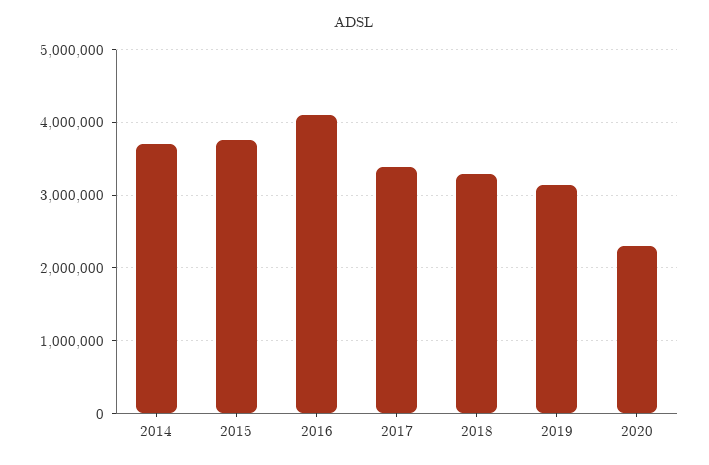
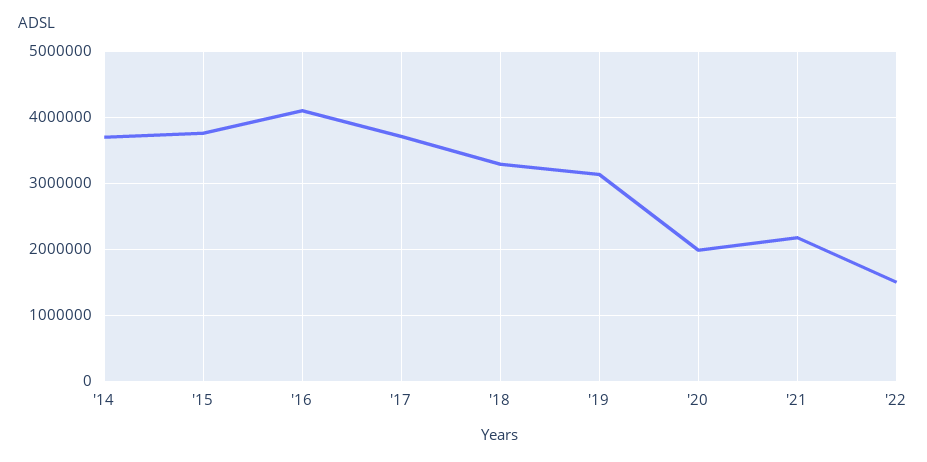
2017: 3400000 -> 3700000
2020: 2300000 -> 2000000
'21: none -> 2200000
'22: none -> 1500000

